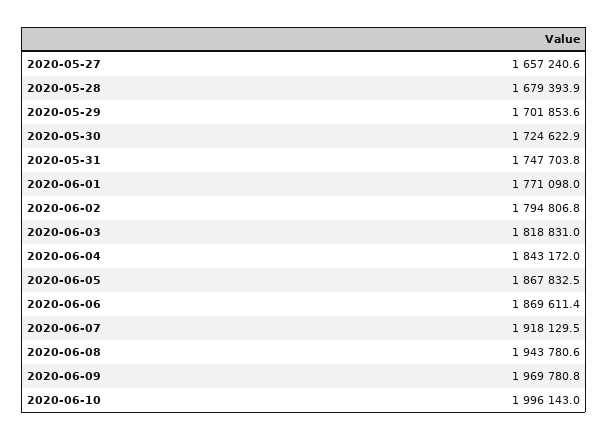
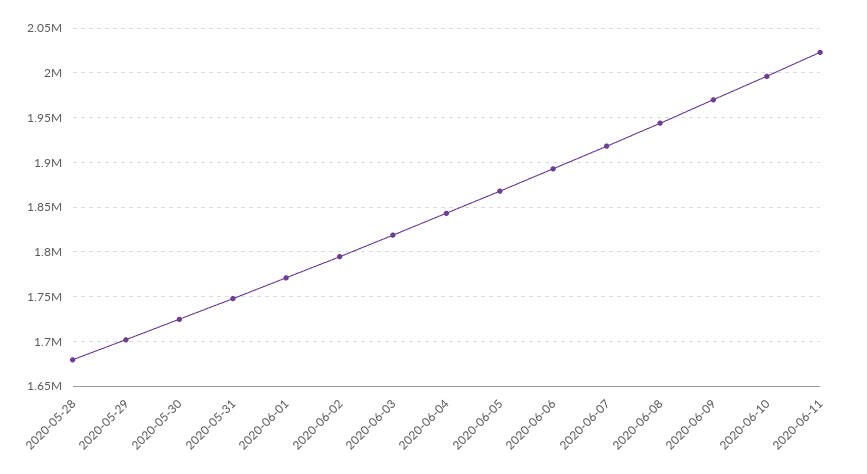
2020-05-27: 1657240.6 -> none
2020-06-06: 1869611.4 -> 1890000
2020-06-11: none -> 2020000

